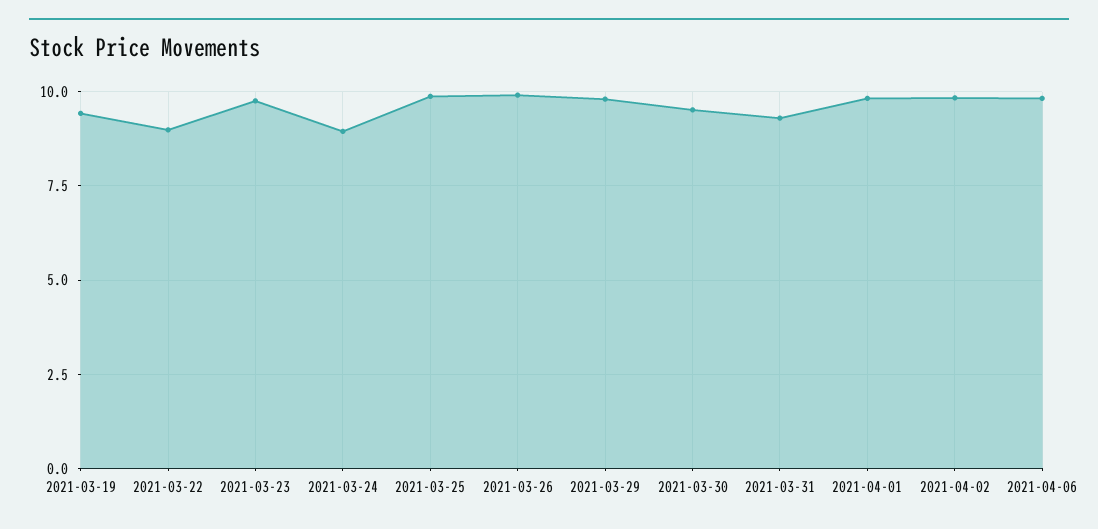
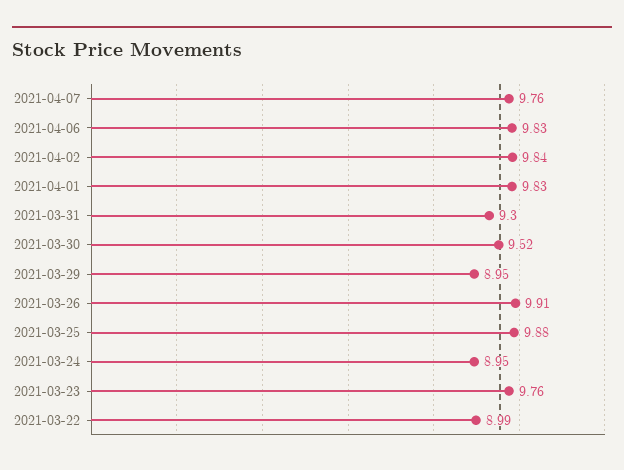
2021-03-19: 9.5 -> none
2021-03-29: 9.75 -> 8.95
2021-04-07: none -> 9.76

